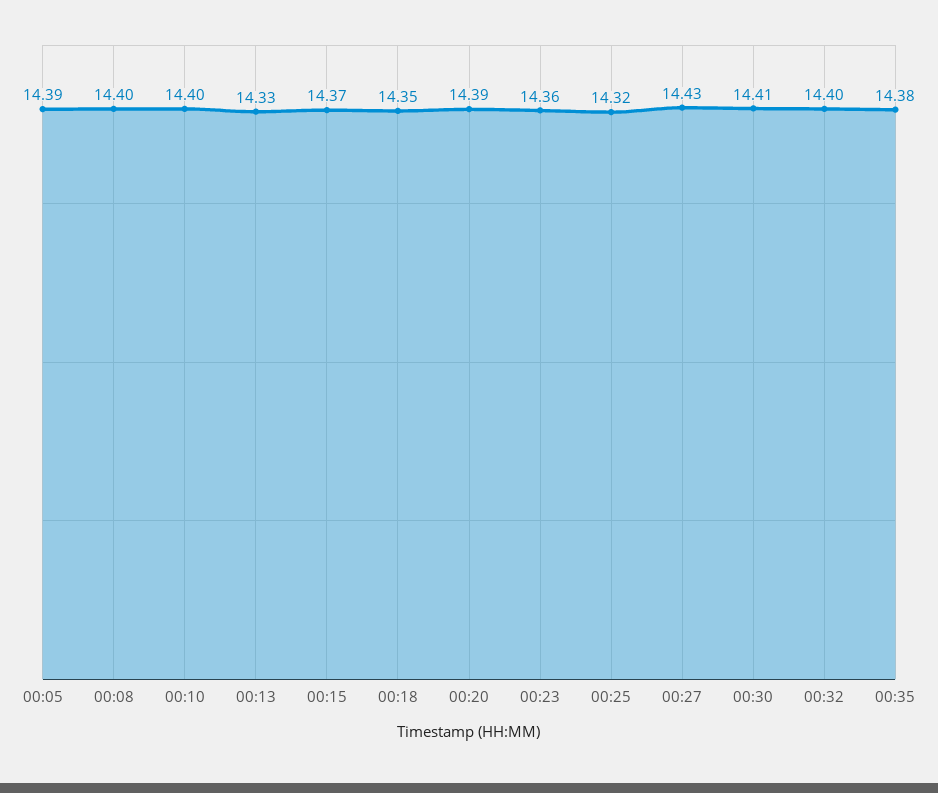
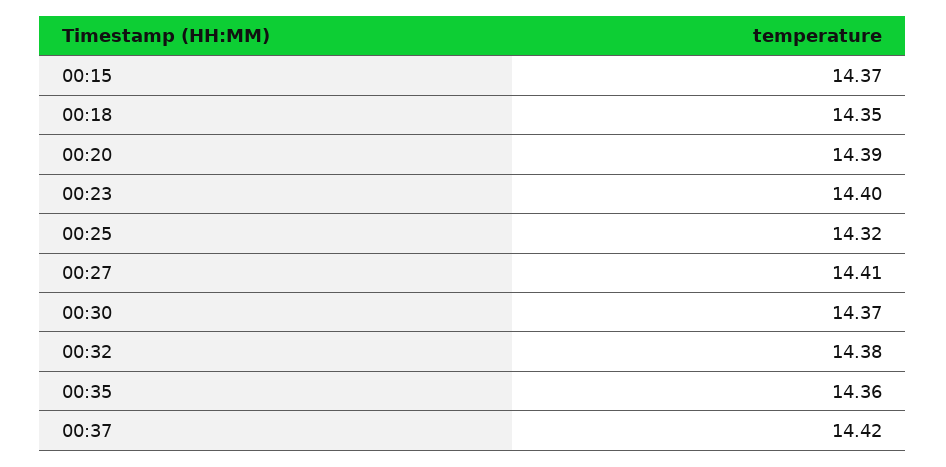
00:05: 14.39 -> none
00:08: 14.4 -> none
00:10: 14.4 -> none
00:13: 14.33 -> none
00:23: 14.36 -> 14.4
00:27: 14.43 -> 14.41
00:30: 14.41 -> 14.37
00:32: 14.4 -> 14.38
00:35: 14.38 -> 14.36
00:37: none -> 14.42

